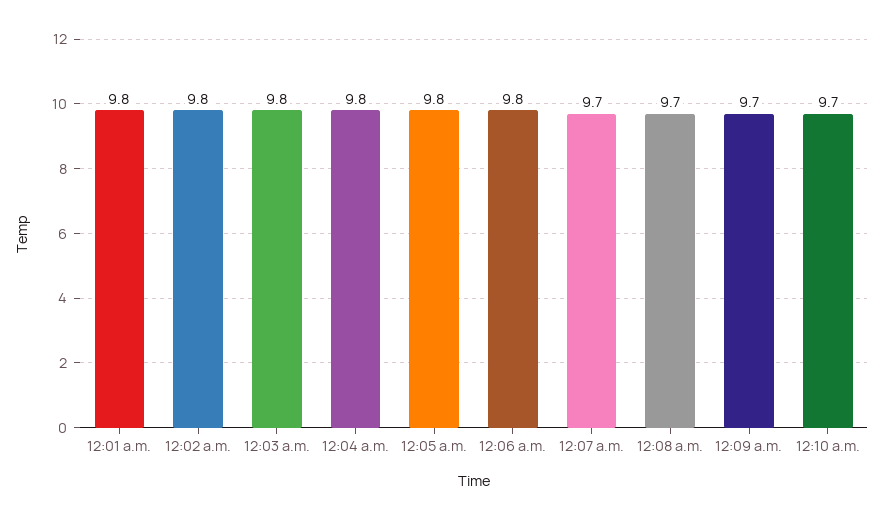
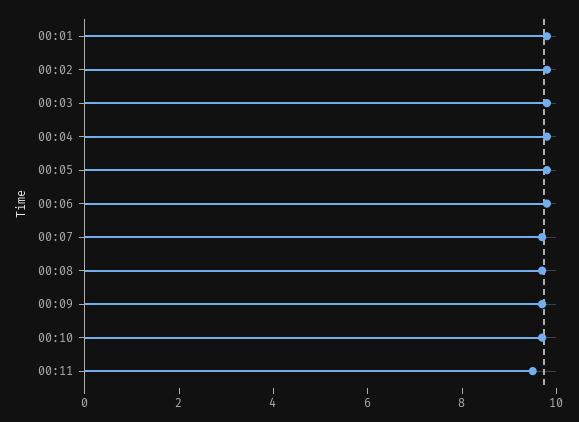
00:11: none -> 9.5

